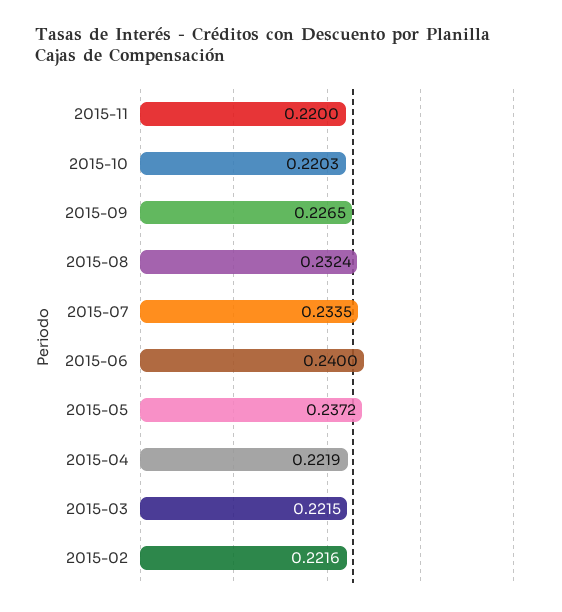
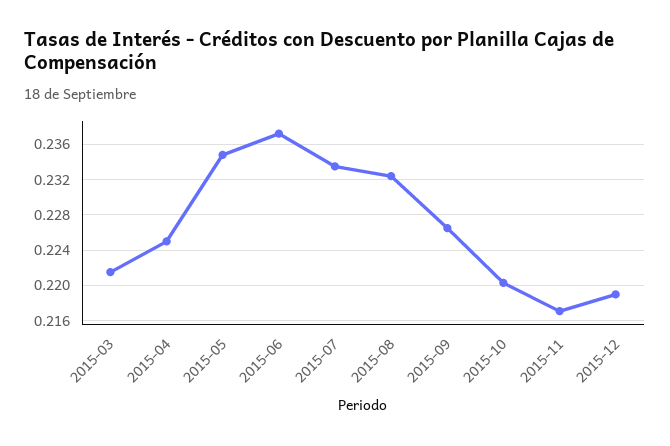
2015-11: 0.22 -> 0.217
2015-06: 0.24 -> 0.237
2015-05: 0.2372 -> 0.235
2015-04: 0.2219 -> 0.225
2015-02: 0.2216 -> none
2015-12: none -> 0.219

